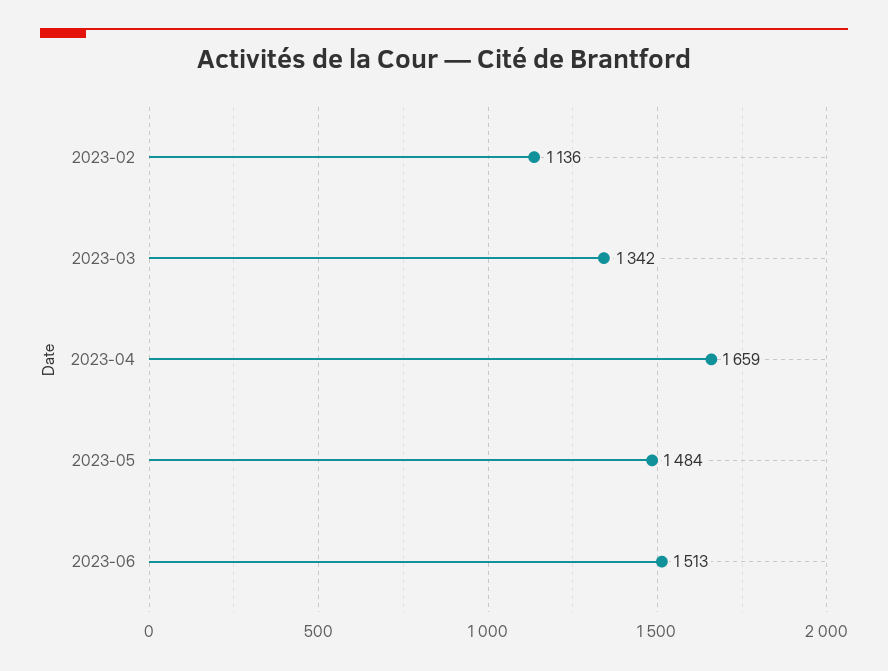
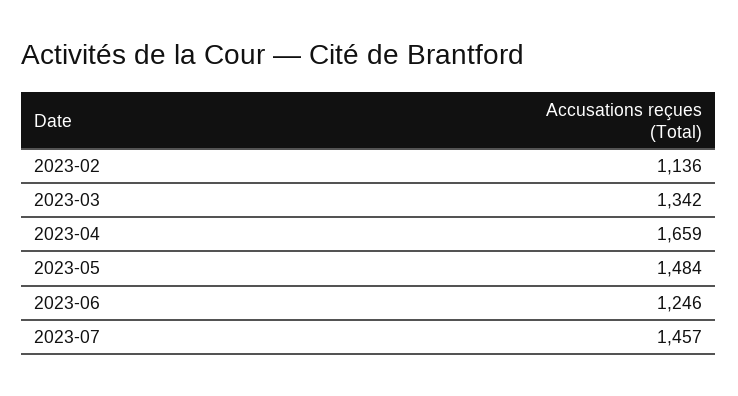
2023-06: 1513 -> 1246
2023-07: none -> 1457

